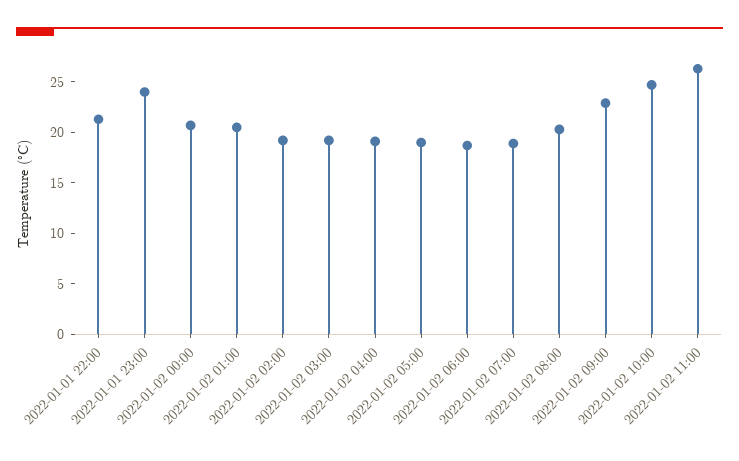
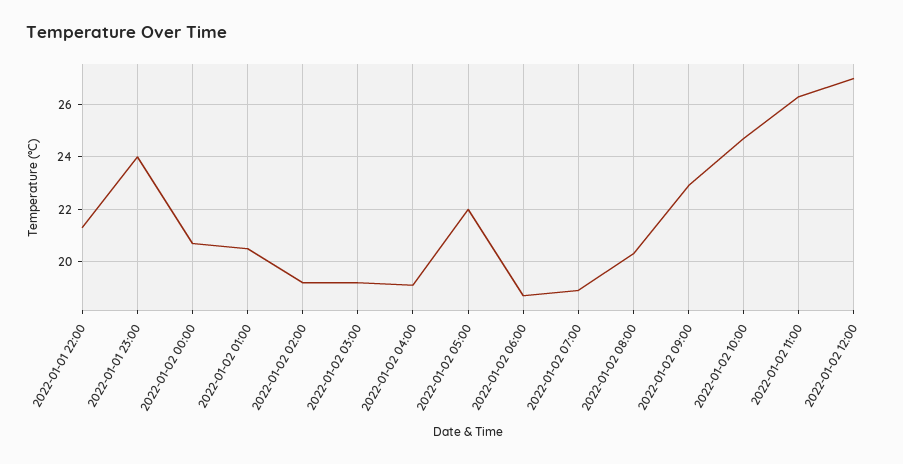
2022-01-02 05:00: 19 -> 22
2022-01-02 12:00: none -> 27

